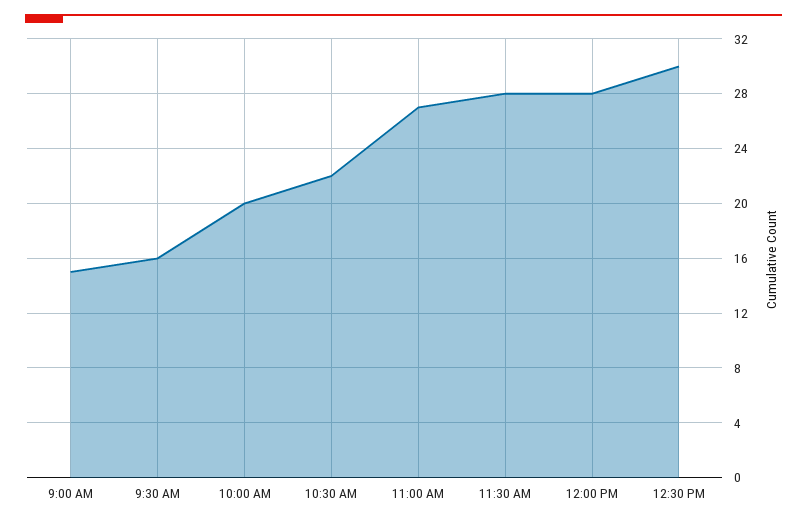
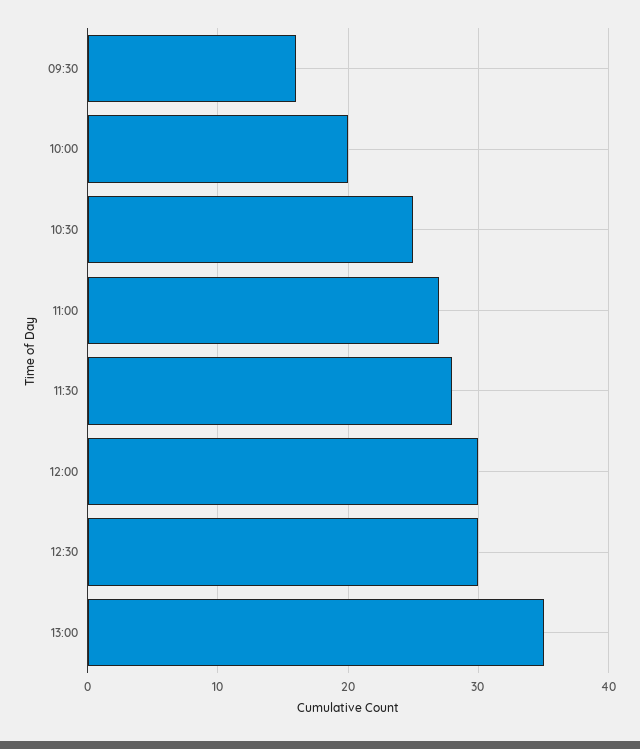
9:00 AM: 15 -> none
10:30 AM: 22 -> 25
12:00 PM: 28 -> 30
13:00: none -> 35

